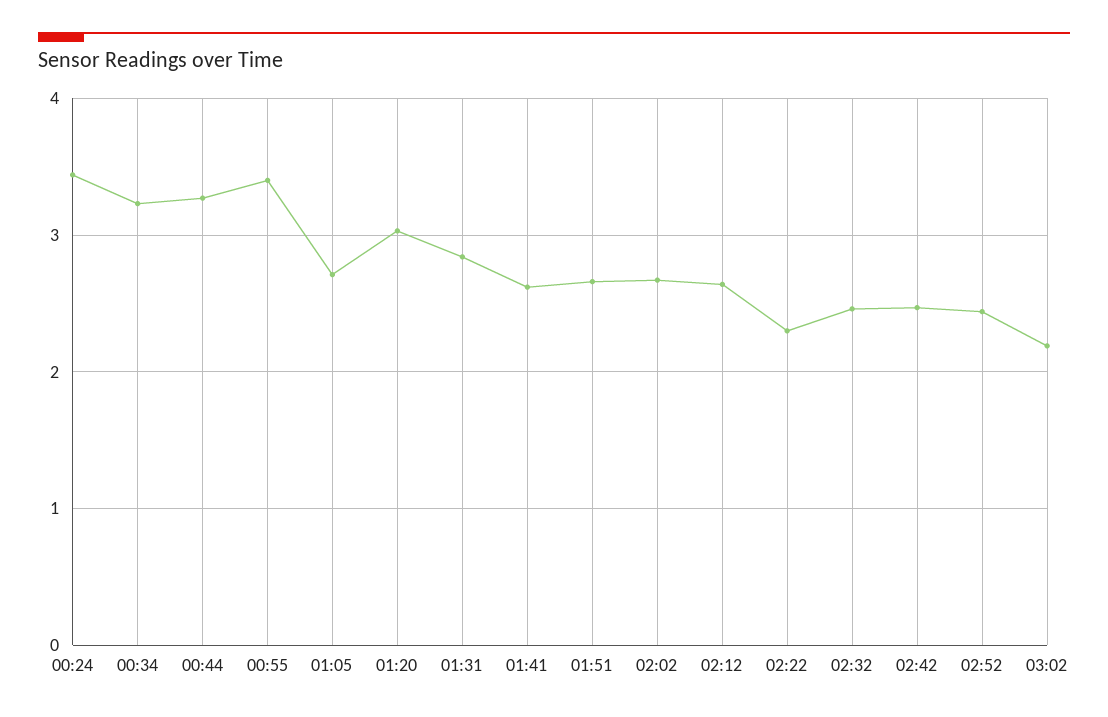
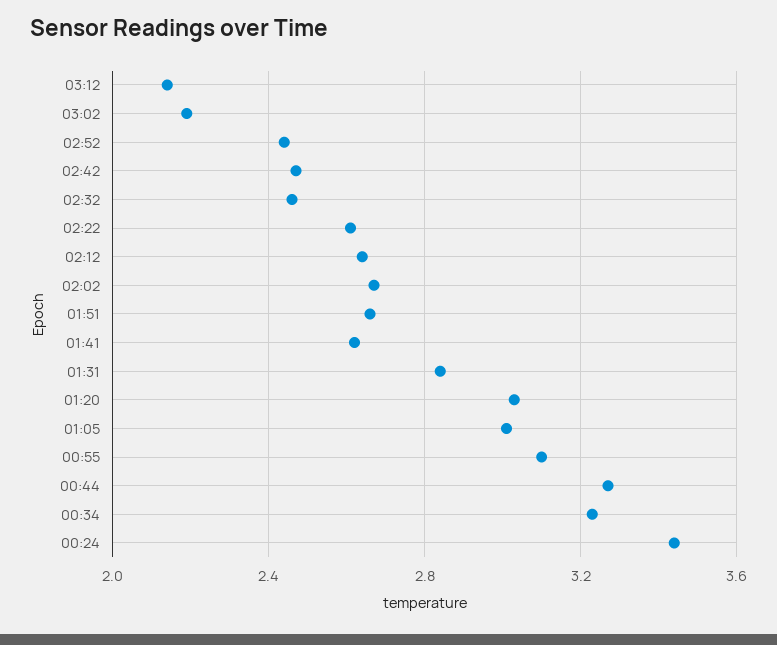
00:55: 3.4 -> 3.1
01:05: 2.7 -> 3
02:22: 2.3 -> 2.6
03:12: none -> 2.15

